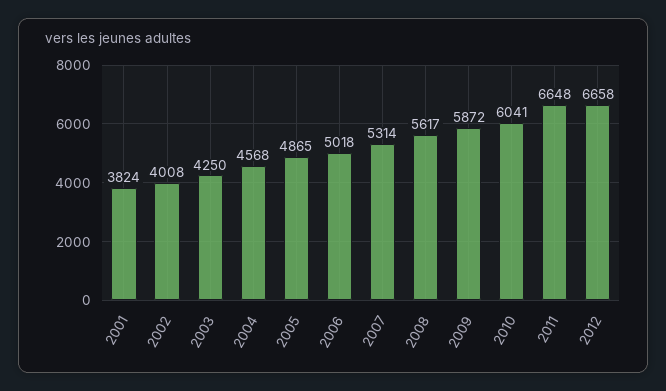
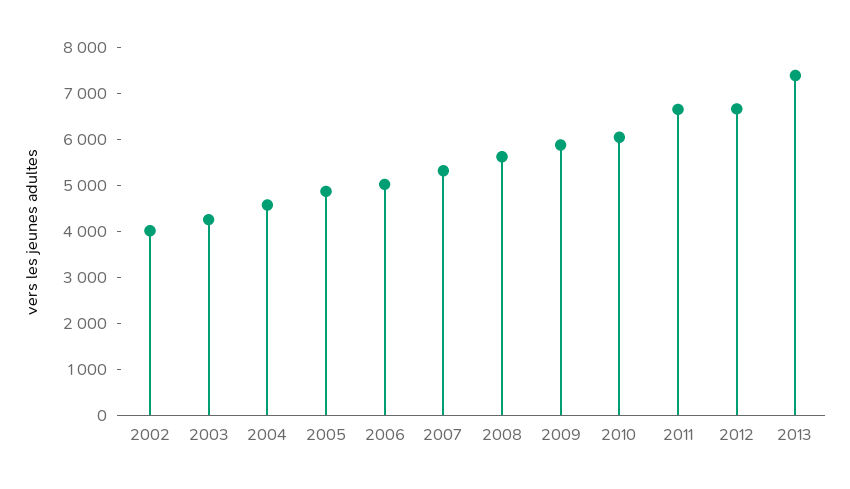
2001: 3824 -> none
2013: none -> 7400

